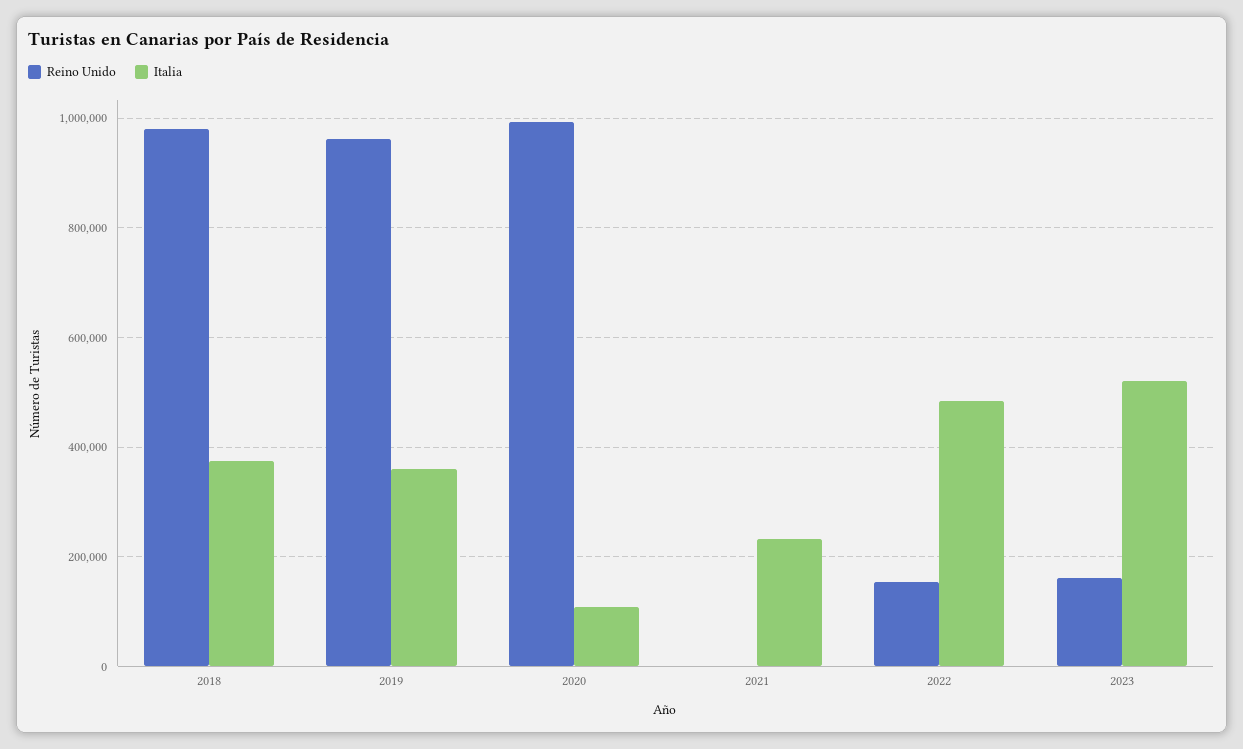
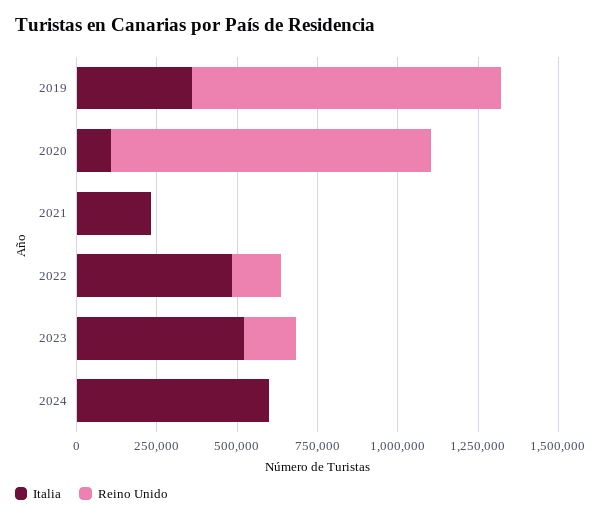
Reino Unido, 2018: 980000 -> none
Italia, 2018: 380000 -> none
Italia, 2024: none -> 600000
Reino Unido, 2024: none -> 0

